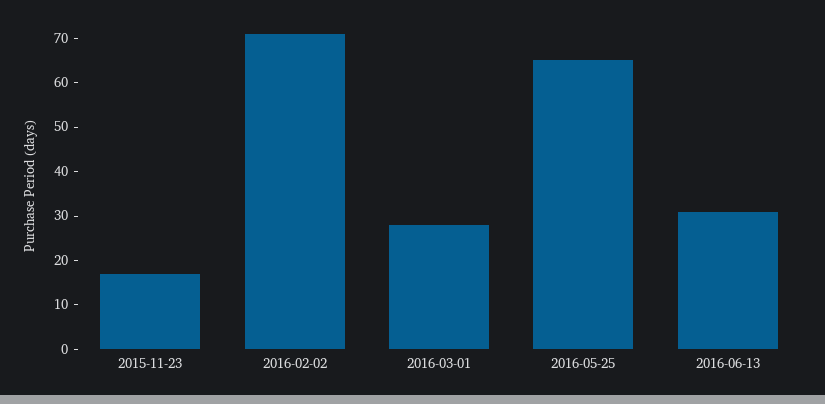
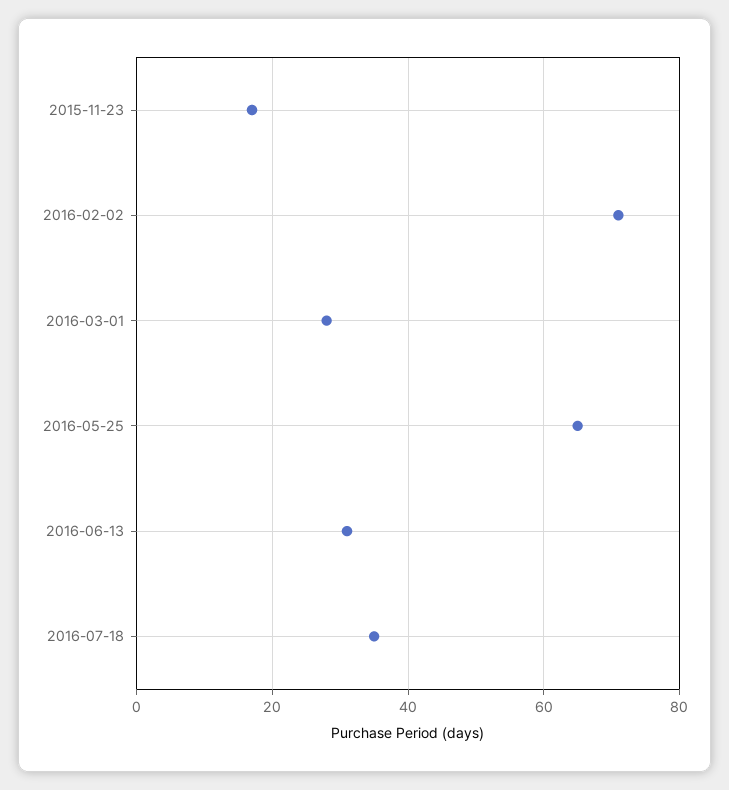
2016-07-18: none -> 35

